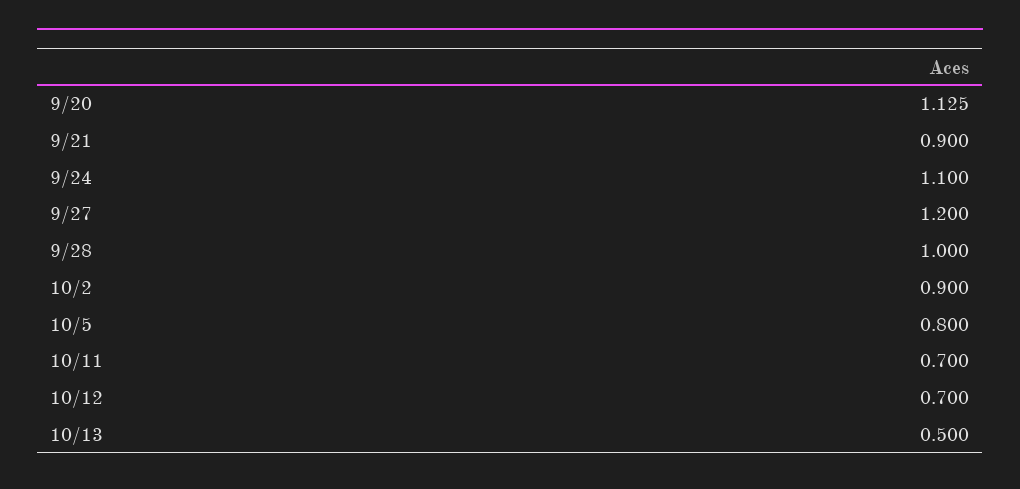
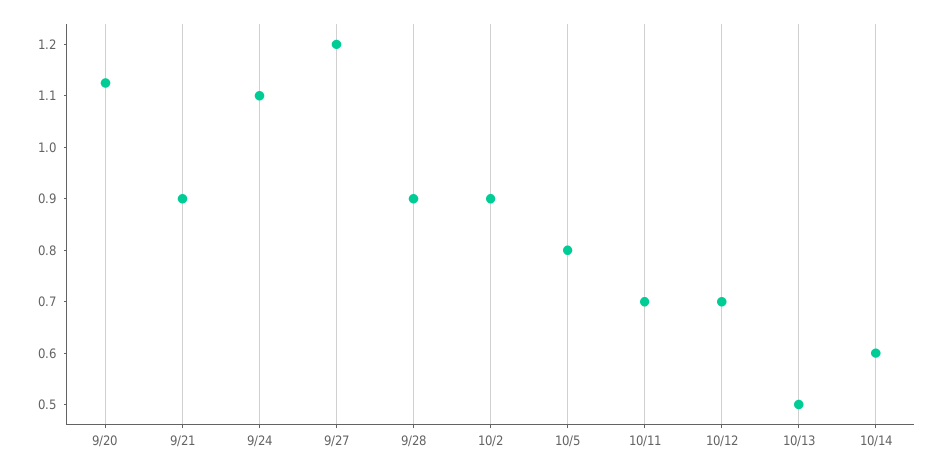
9/28: 1 -> 0.9
10/14: none -> 0.6

